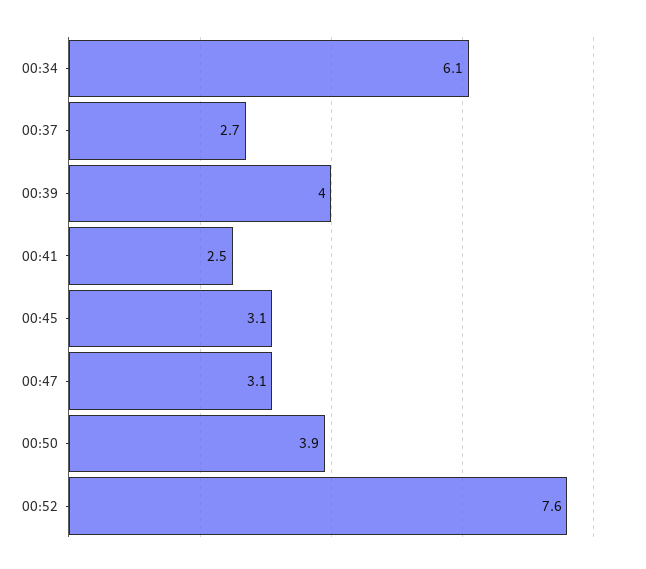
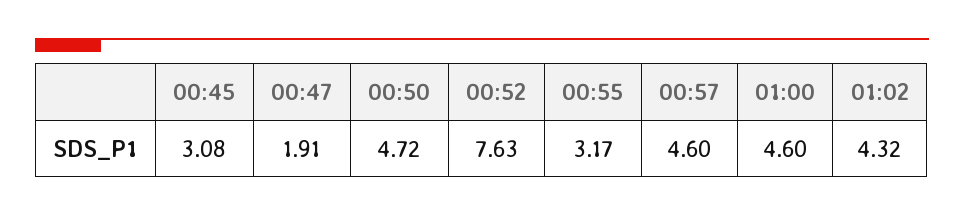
00:34: 6.1 -> none
00:37: 2.7 -> none
00:39: 4 -> none
00:41: 2.5 -> none
00:47: 3.1 -> 1.91
00:50: 3.9 -> 4.72
00:55: none -> 3.17
00:57: none -> 4.6
01:00: none -> 4.6
01:02: none -> 4.32

